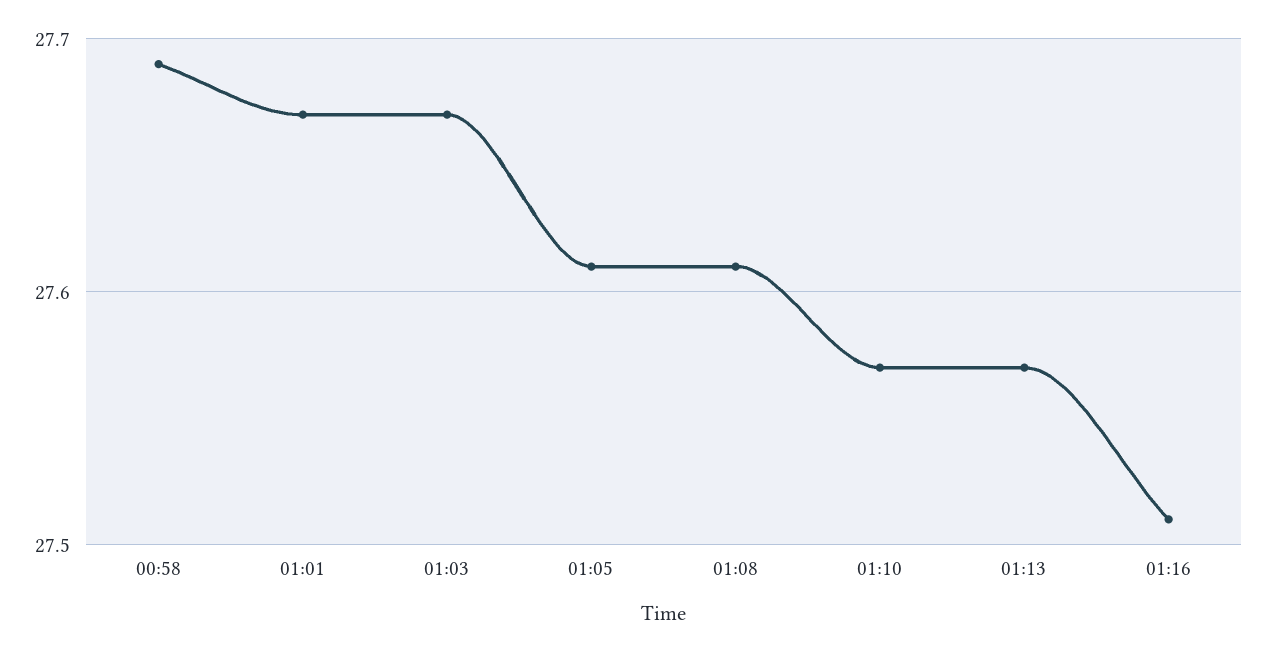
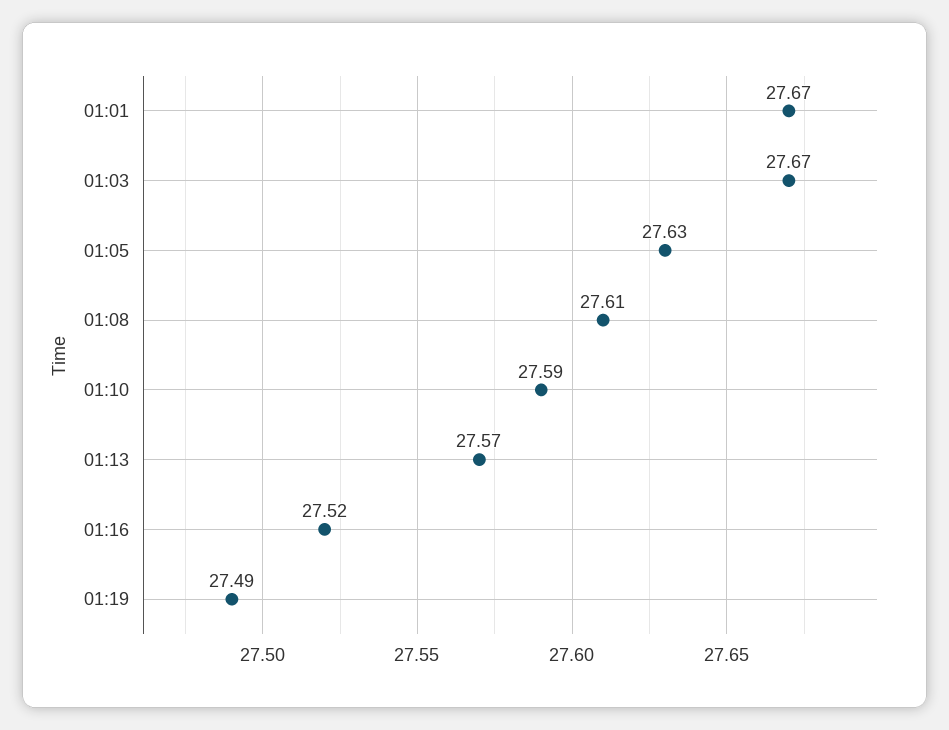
00:58: 27.69 -> none
01:05: 27.61 -> 27.63
01:10: 27.57 -> 27.59
01:16: 27.51 -> 27.52
01:19: none -> 27.49

